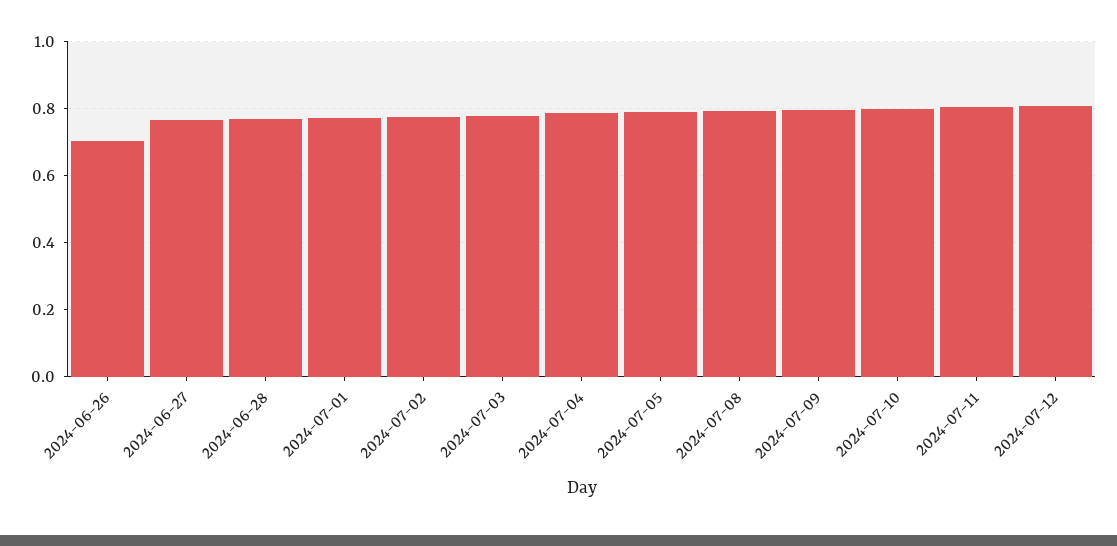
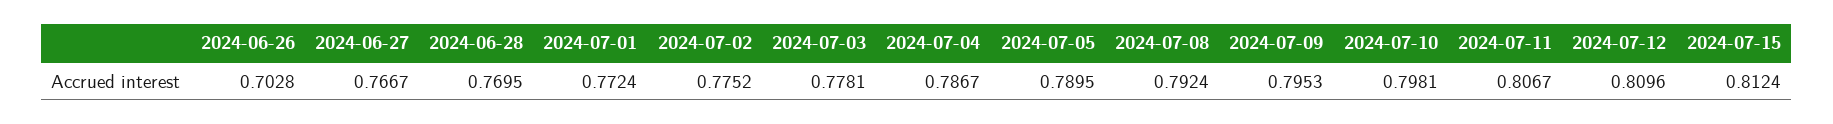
2024-07-15: none -> 0.8124

